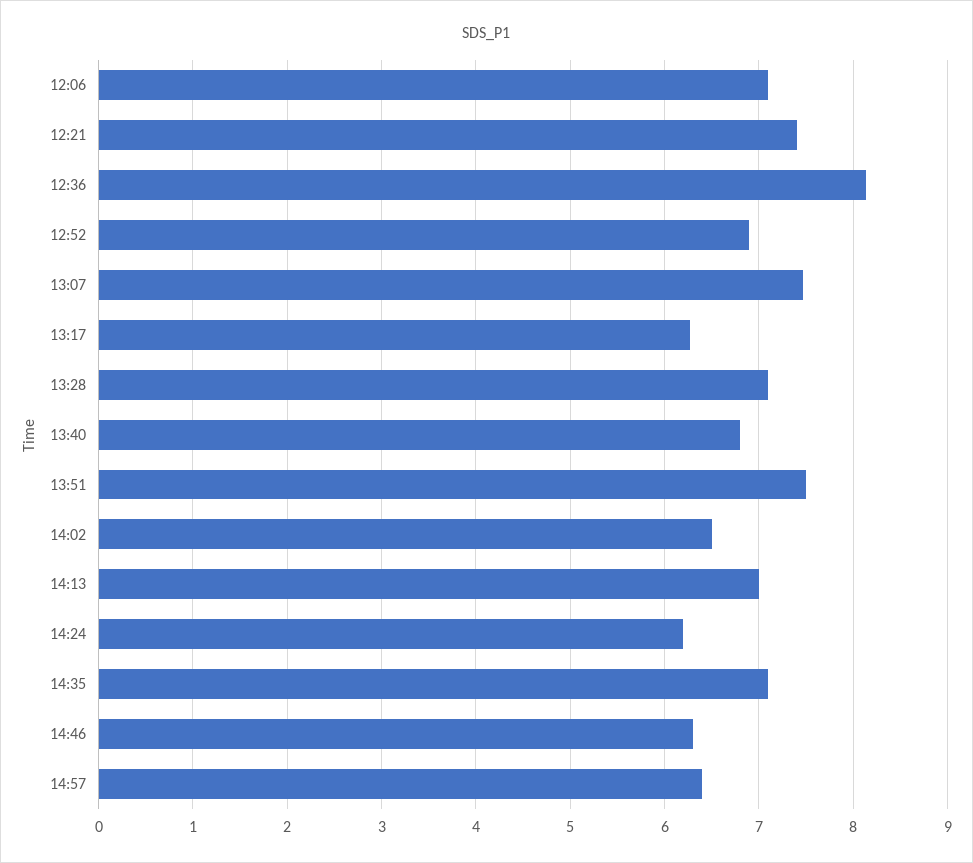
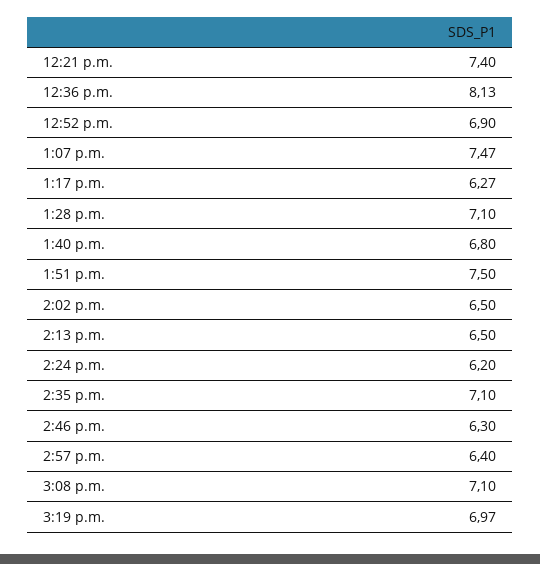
12:06: 7.1 -> none
14:13: 7 -> 6.5
3:08 p.m.: none -> 7.1
3:19 p.m.: none -> 6.97

